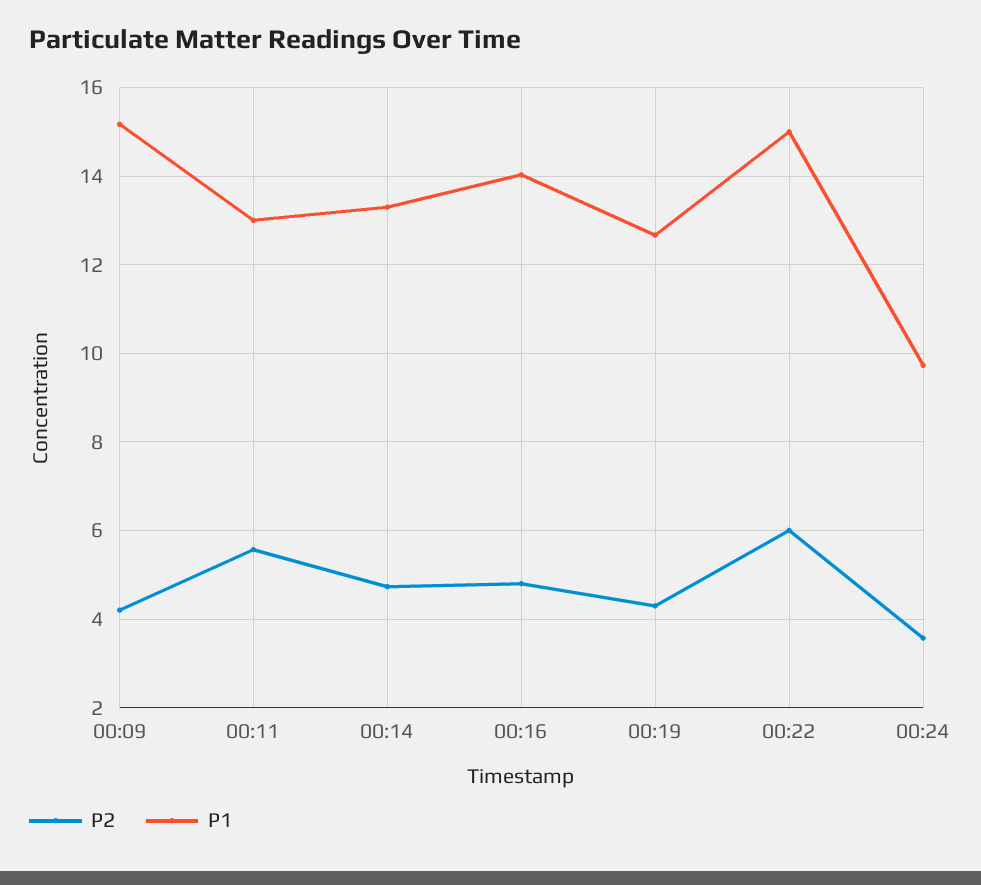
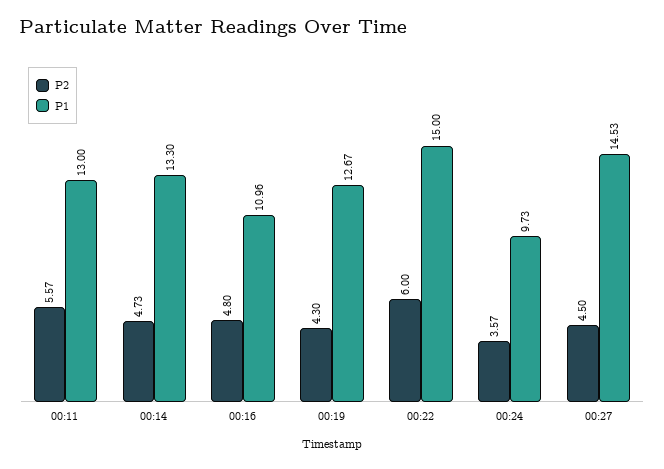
P2, 00:09: 4.2 -> none
P1, 00:09: 15.2 -> none
P1, 00:16: 14 -> 10.96
P2, 00:27: none -> 4.5
P1, 00:27: none -> 14.53

